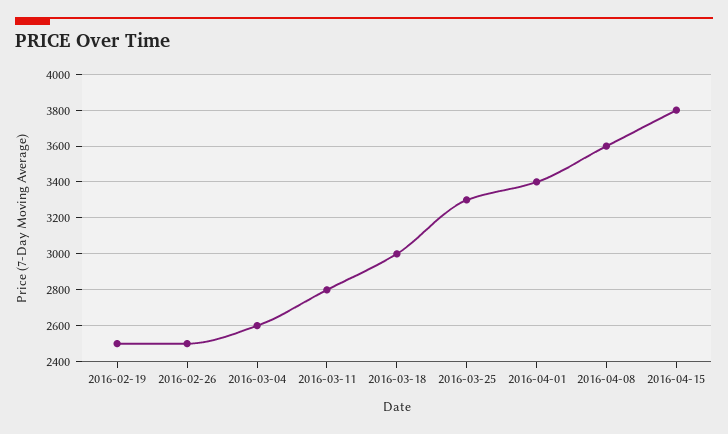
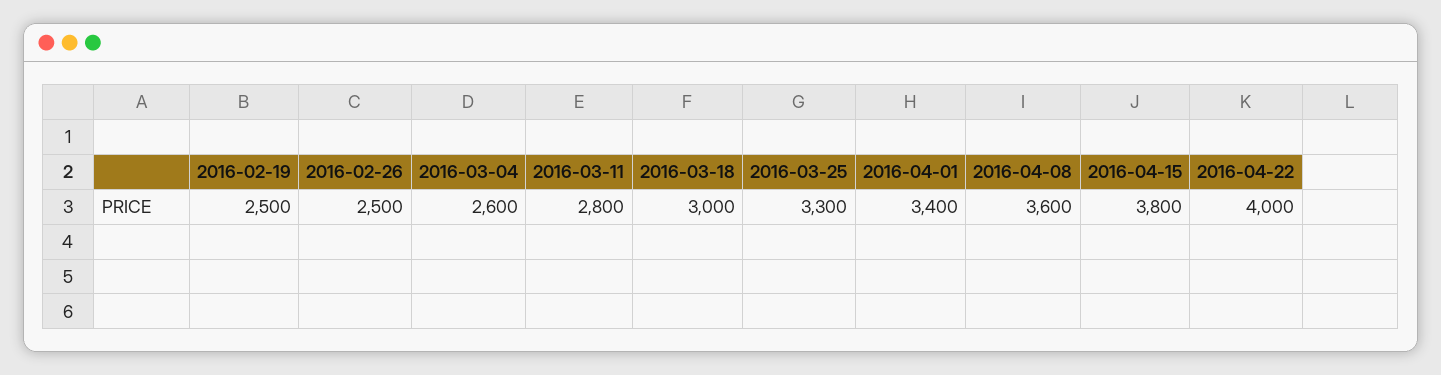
2016-04-22: none -> 4000

